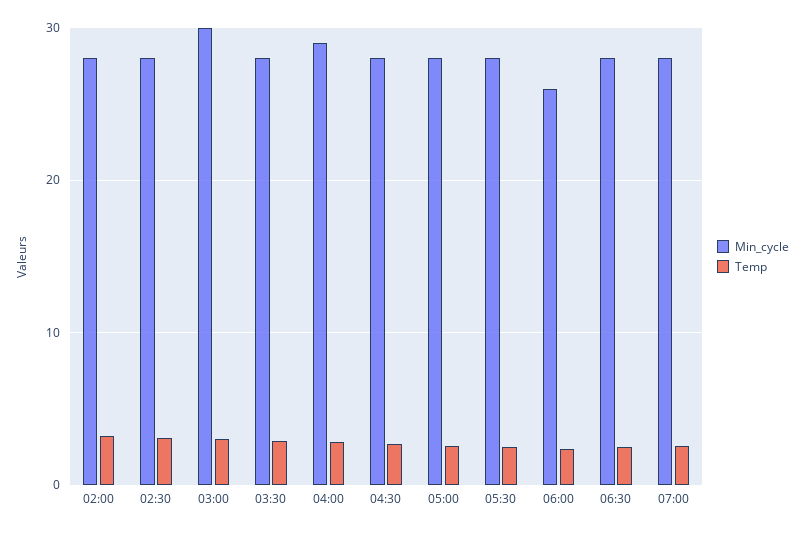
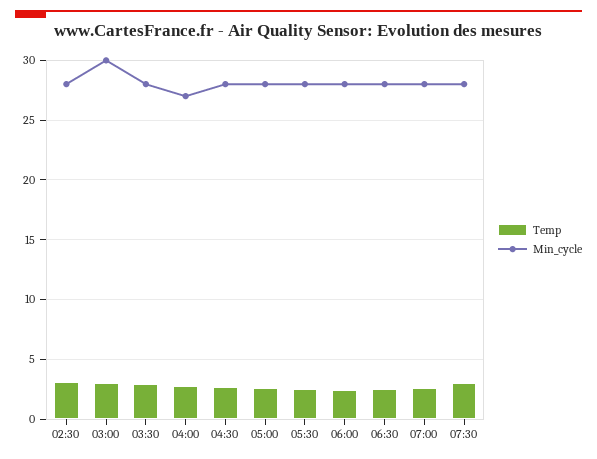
Min_cycle, 02:00: 28 -> none
Temp, 02:00: 3 -> none
Min_cycle, 04:00: 29 -> 27
Min_cycle, 06:00: 26 -> 28
Temp, 07:30: none -> 3
Min_cycle, 07:30: none -> 28

